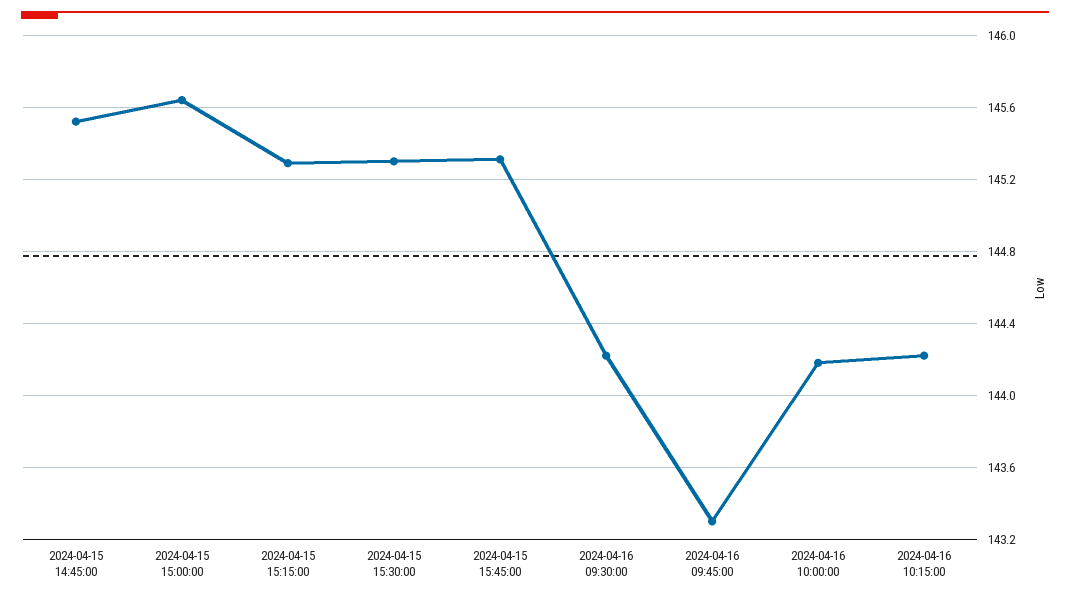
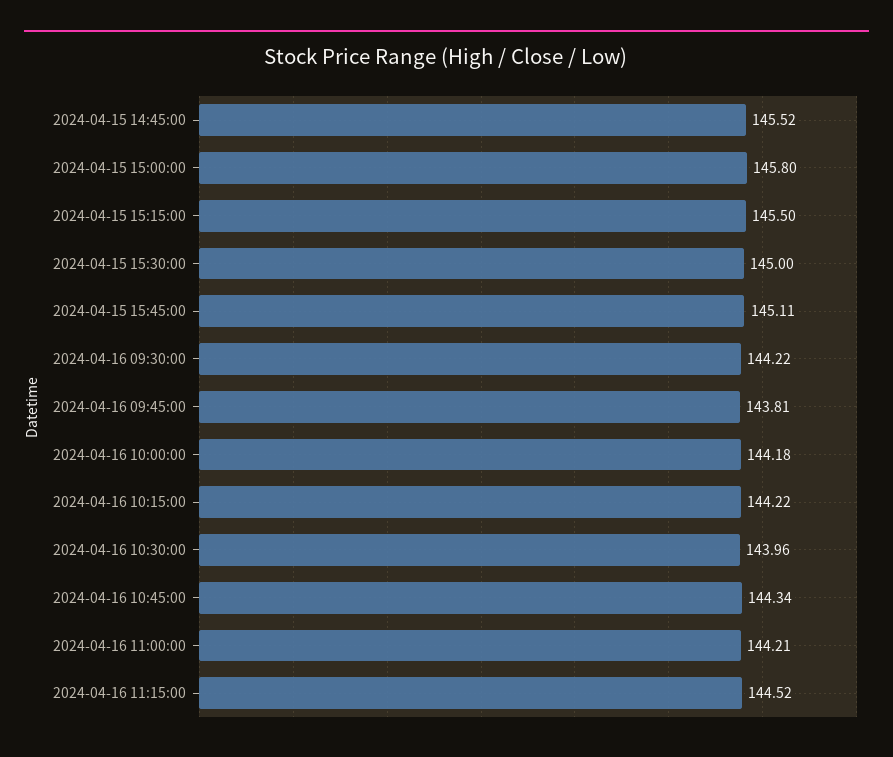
2024-04-15 15:00:00: 145.65 -> 145.8
2024-04-15 15:15:00: 145.3 -> 145.5
2024-04-15 15:30:00: 145.3 -> 145
2024-04-15 15:45:00: 145.3 -> 145.11
2024-04-16 09:45:00: 143.3 -> 143.81
2024-04-16 10:30:00: none -> 143.96
2024-04-16 10:45:00: none -> 144.34
2024-04-16 11:00:00: none -> 144.21
2024-04-16 11:15:00: none -> 144.52

